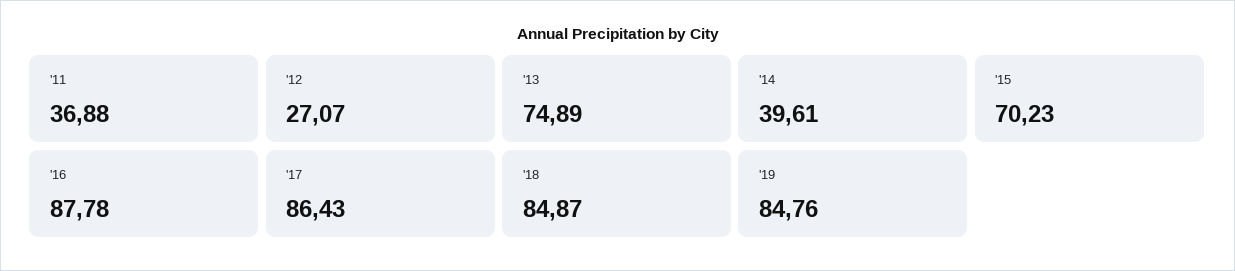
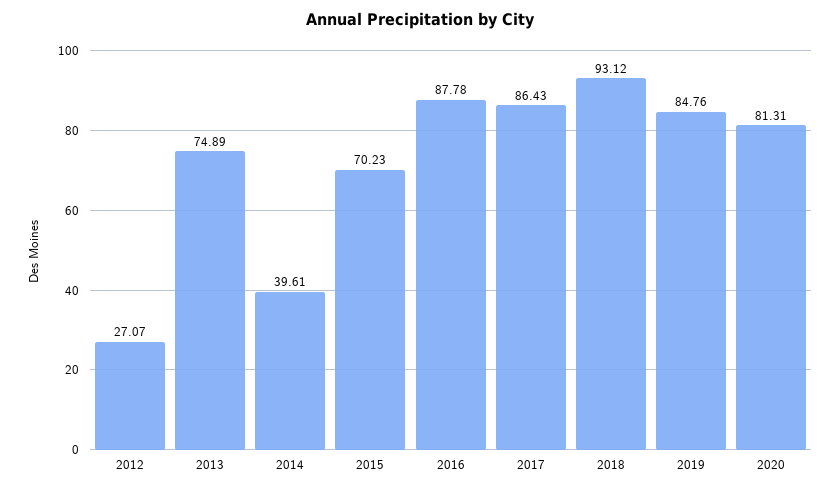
'11: 36.88 -> none
'18: 84.87 -> 93.12
2020: none -> 81.31

